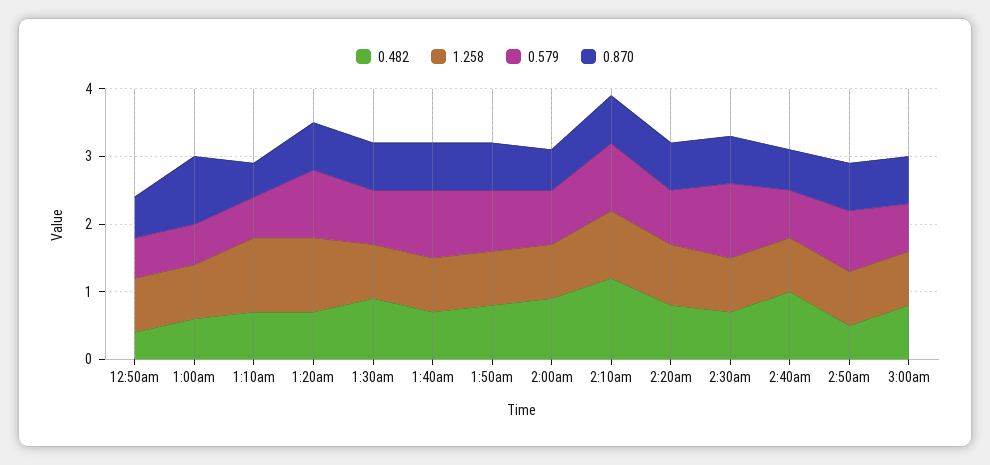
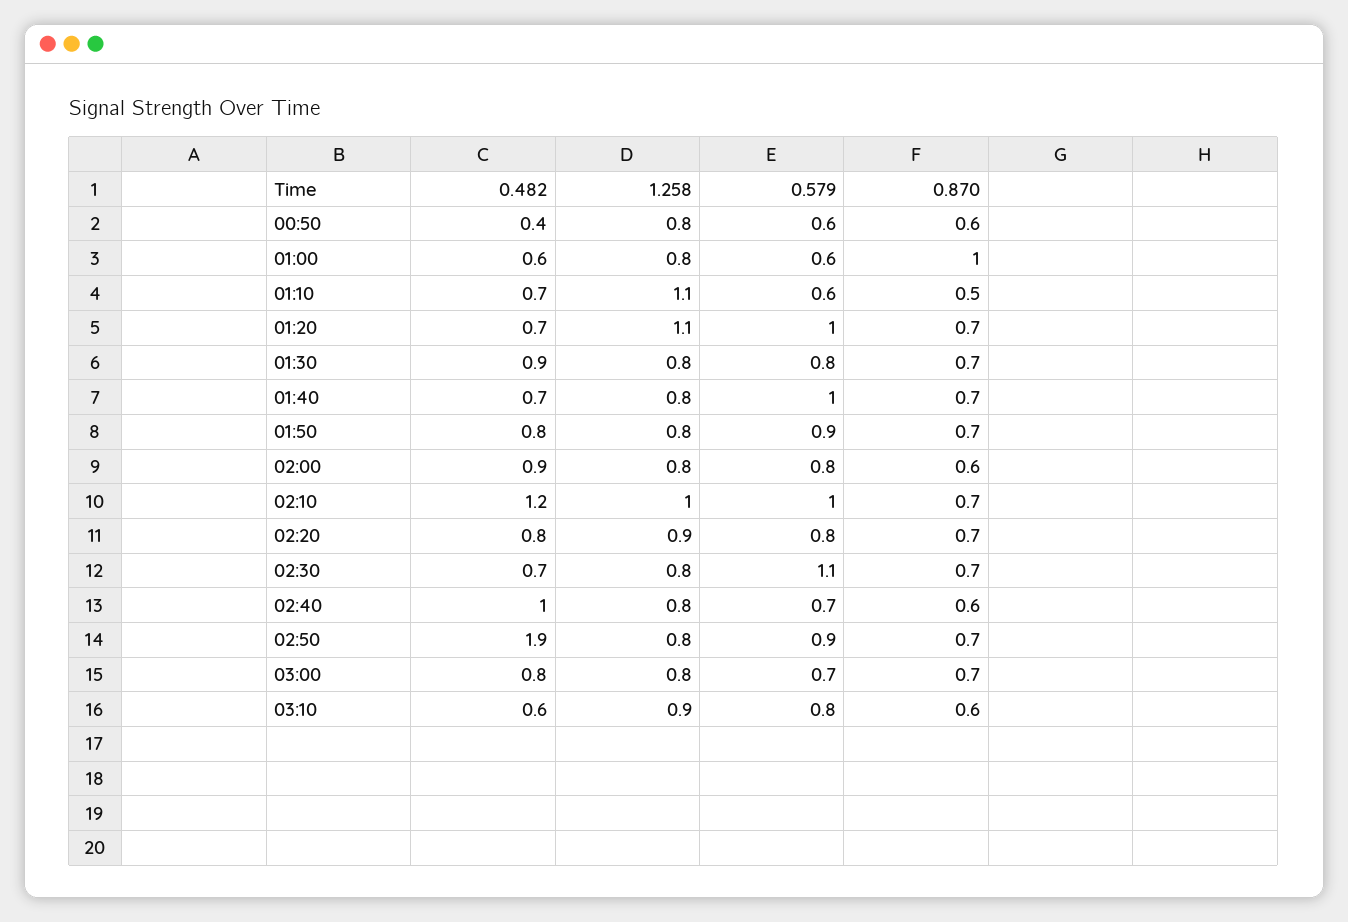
0.482, 2:50am: 0.5 -> 1.9
0.482, 03:10: none -> 0.6
1.258, 03:10: none -> 0.9
0.579, 03:10: none -> 0.8
0.870, 03:10: none -> 0.6

